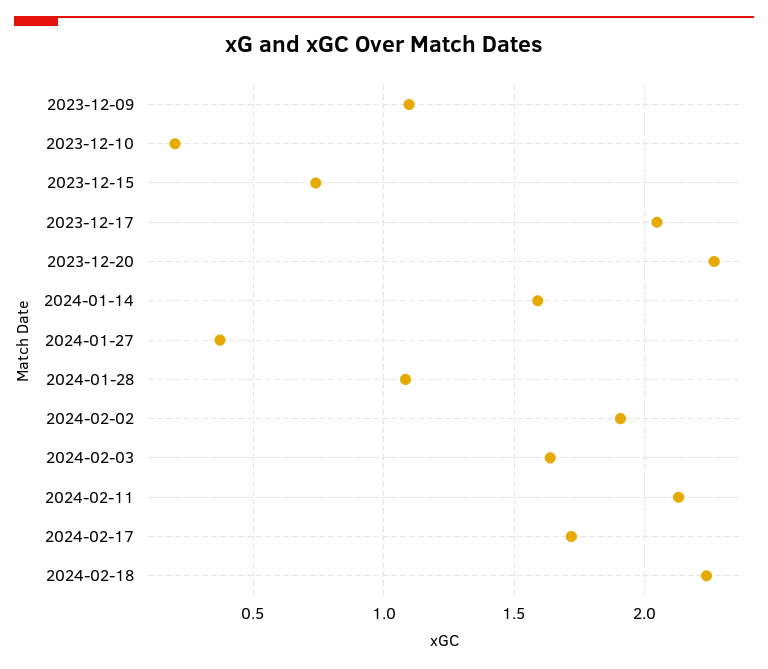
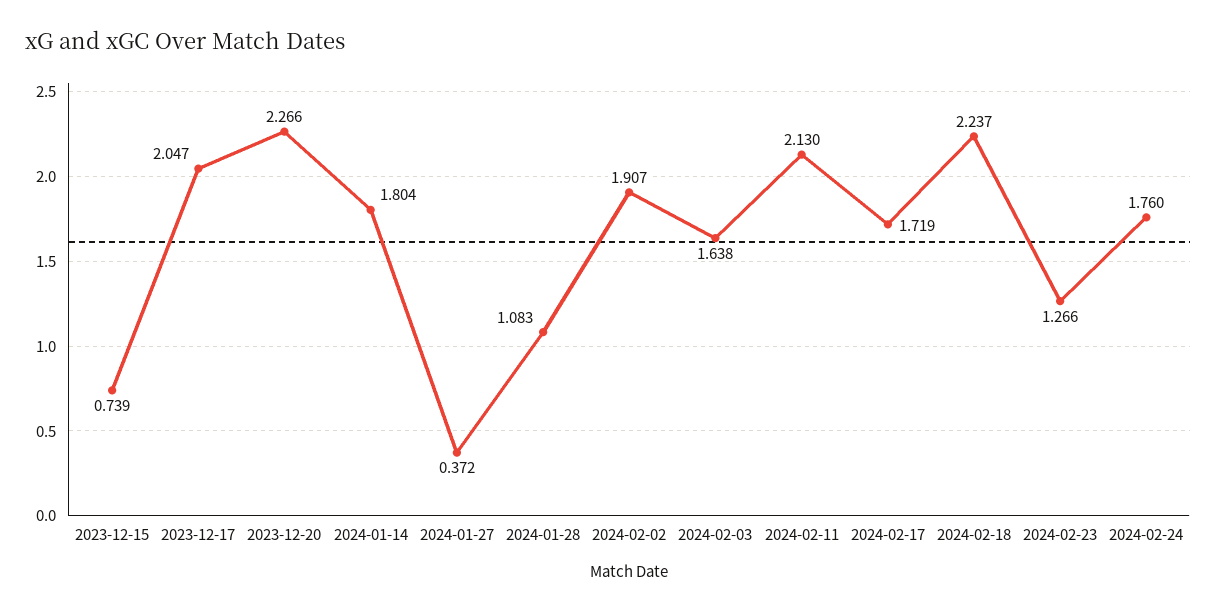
2023-12-09: 1.1 -> none
2023-12-10: 0.2 -> none
2024-01-14: 1.6 -> 1.804
2024-02-23: none -> 1.266
2024-02-24: none -> 1.76

